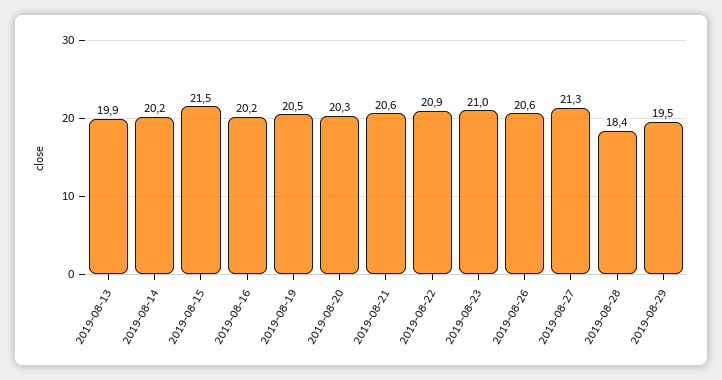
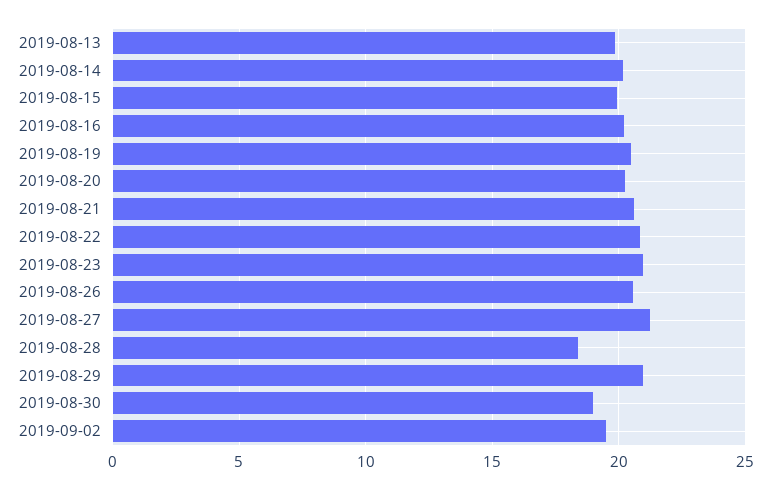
2019-08-15: 21.5 -> 20
2019-08-29: 19.5 -> 21
2019-08-30: none -> 19
2019-09-02: none -> 19.5

